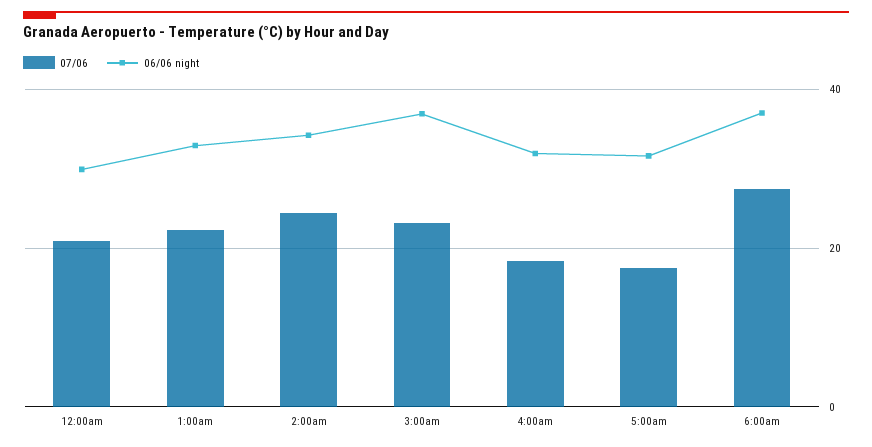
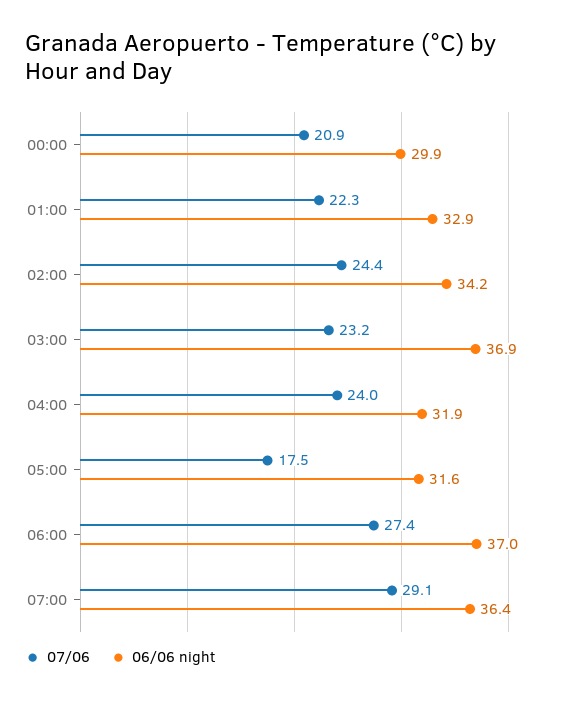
07/06, 4:00am: 18 -> 24
07/06, 07:00: none -> 29.1
06/06 night, 07:00: none -> 36.4

